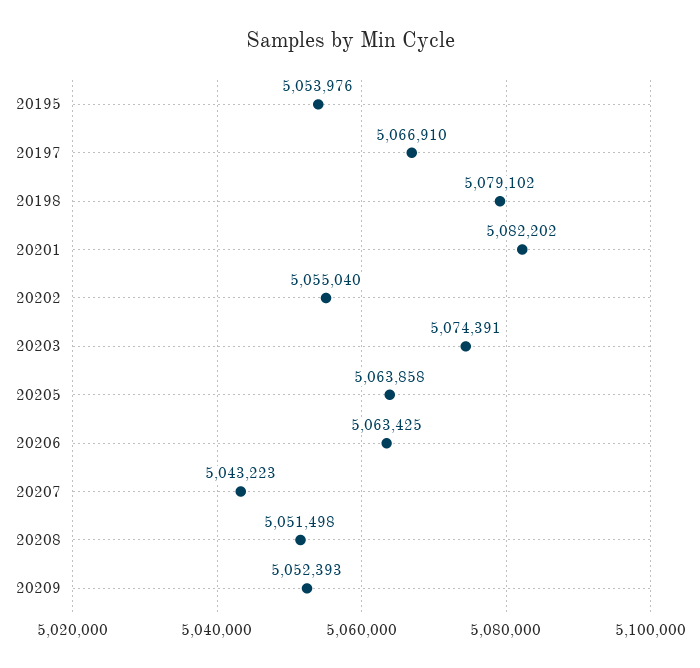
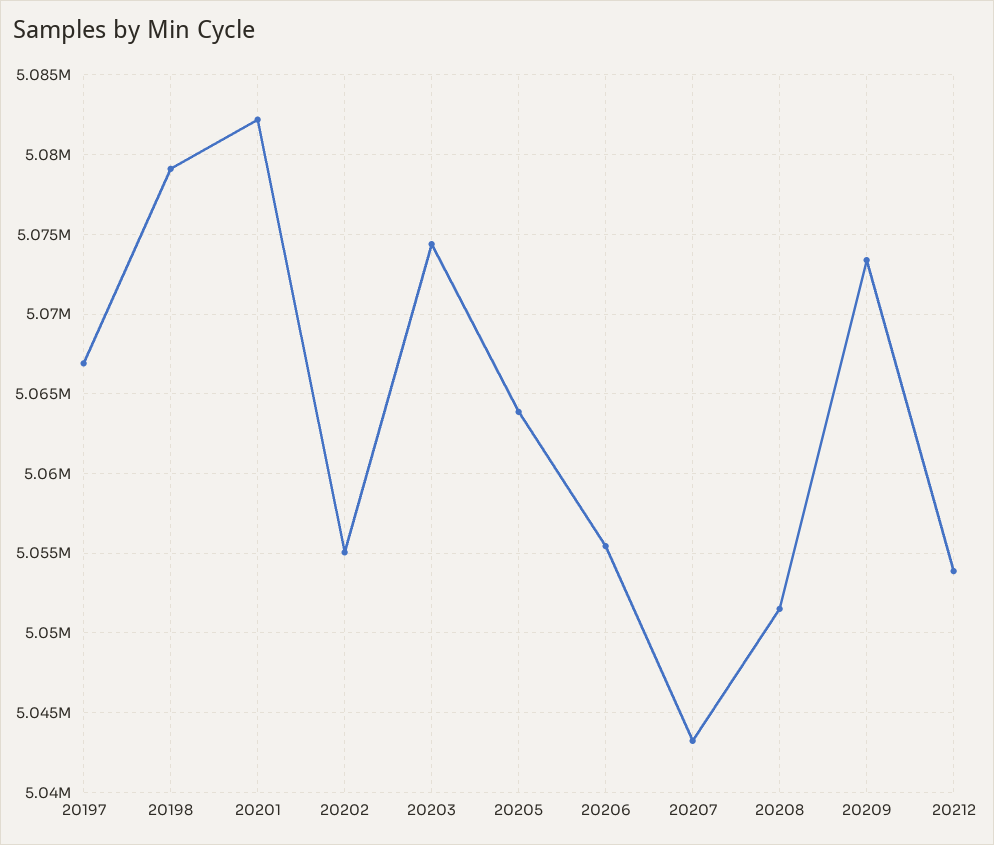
20195: 5053976 -> none
20206: 5063425 -> 5055500
20209: 5052393 -> 5073500
20212: none -> 5054000

